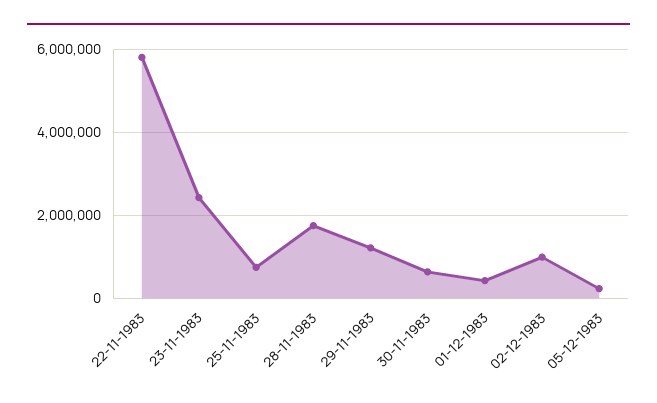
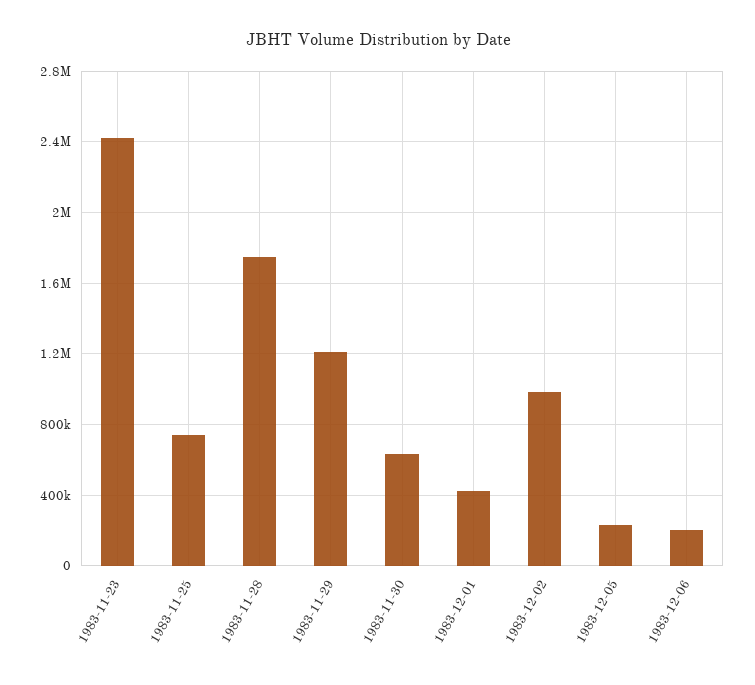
22-11-1983: 5800000 -> none
1983-12-06: none -> 200000

